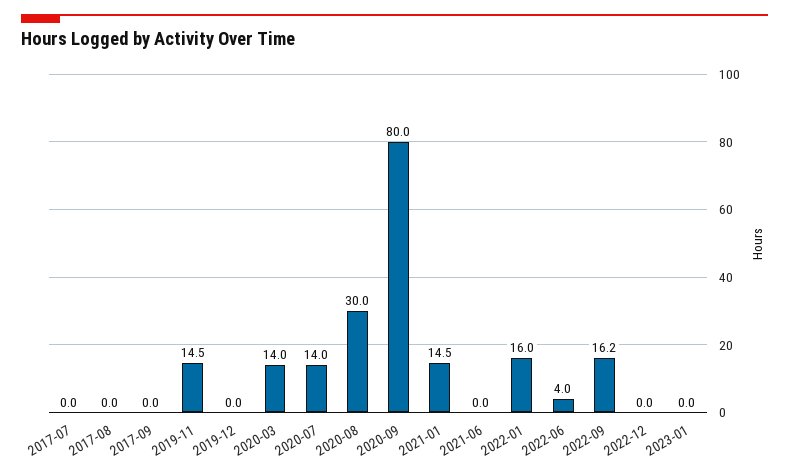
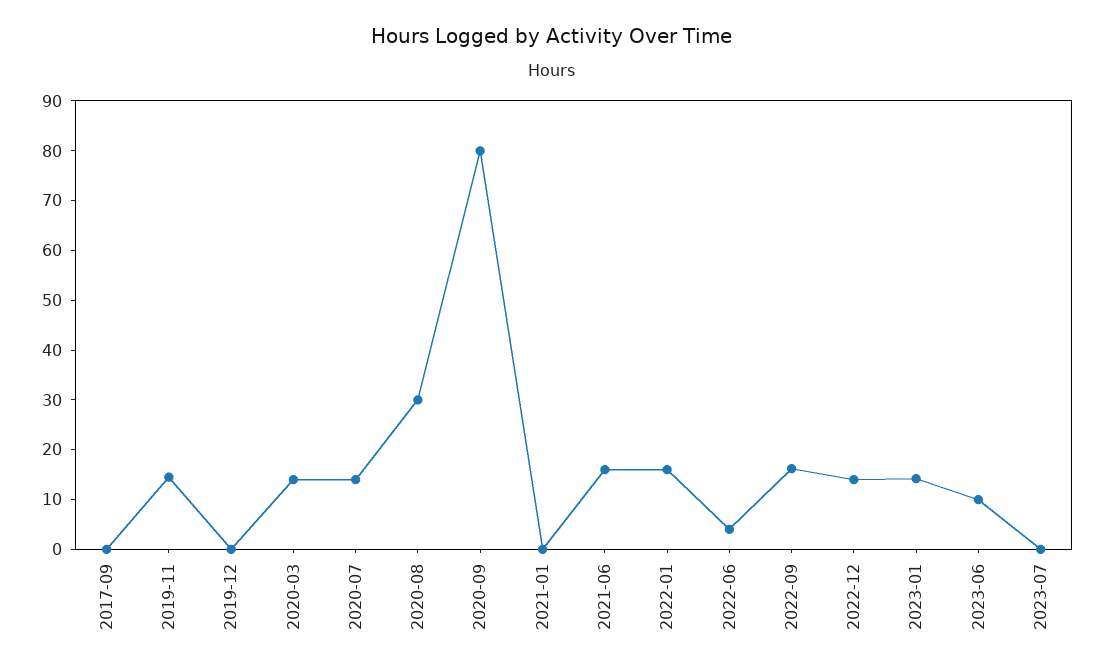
2017-07: 0 -> none
2017-08: 0 -> none
2021-01: 14.5 -> 0
2021-06: 0 -> 16
2022-12: 0 -> 14
2023-01: 0 -> 14
2023-06: none -> 10
2023-07: none -> 0

